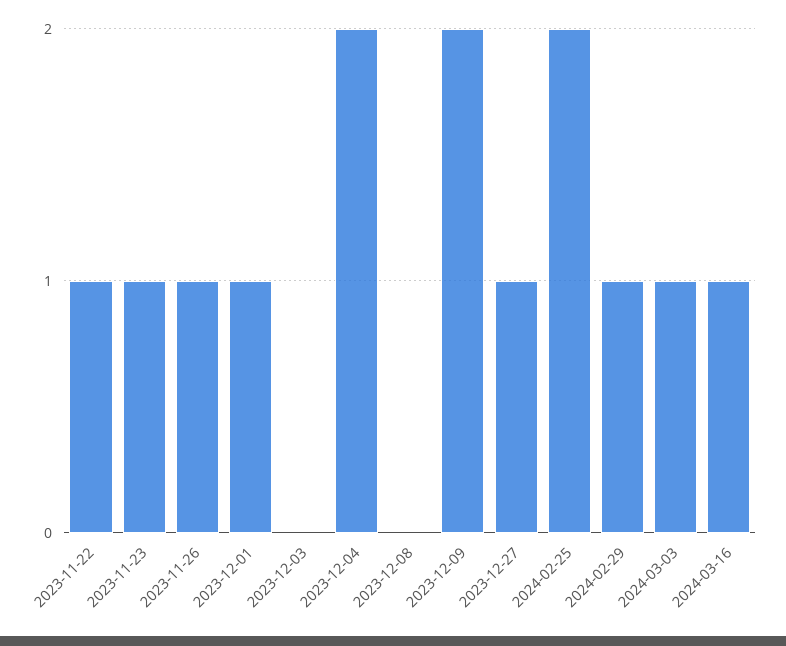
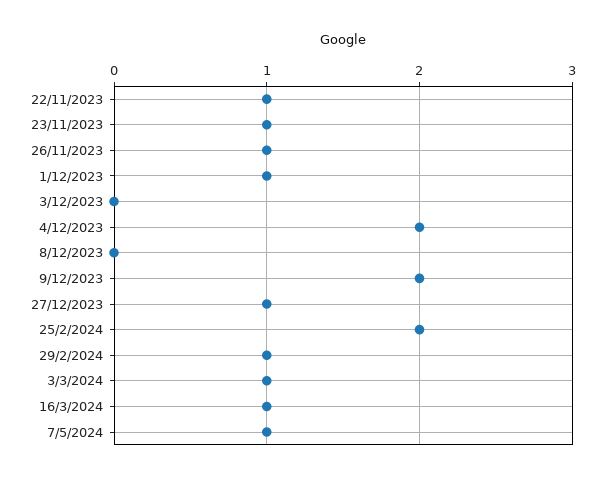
7/5/2024: none -> 1

